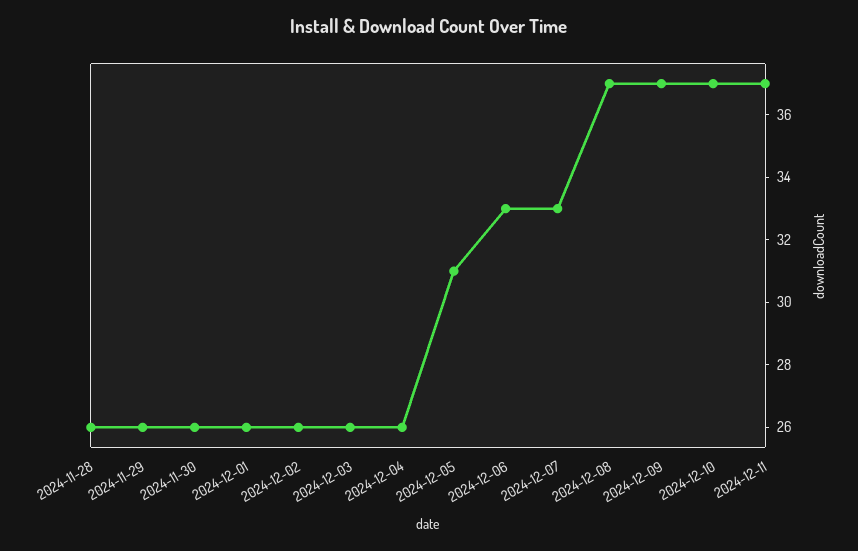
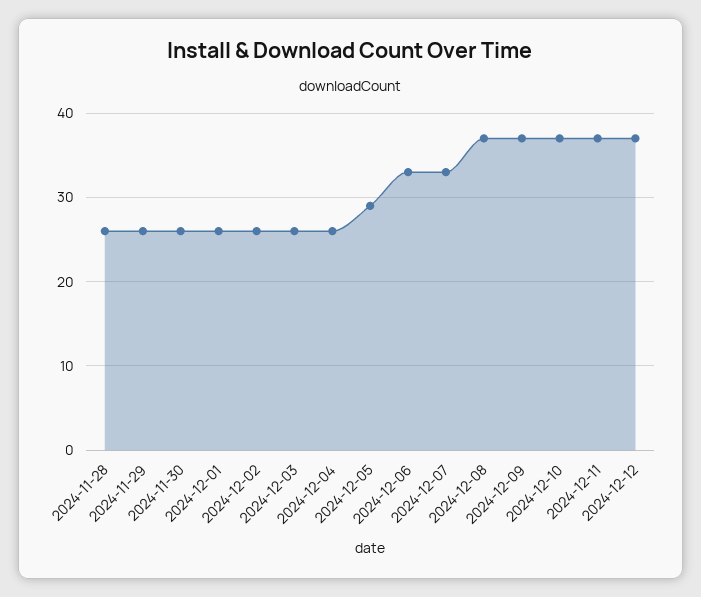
2024-12-05: 31 -> 29
2024-12-12: none -> 37

